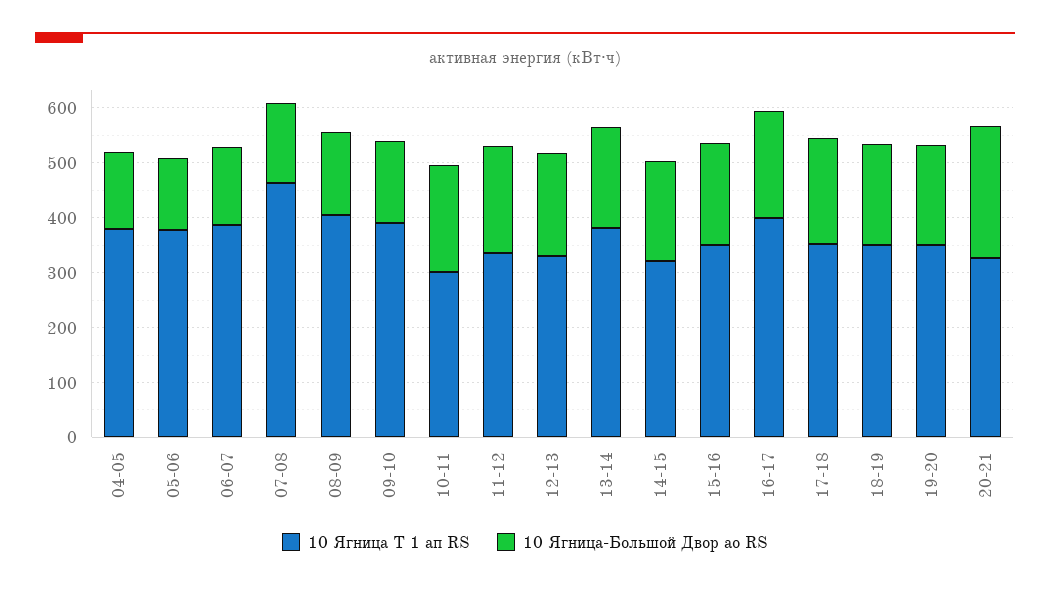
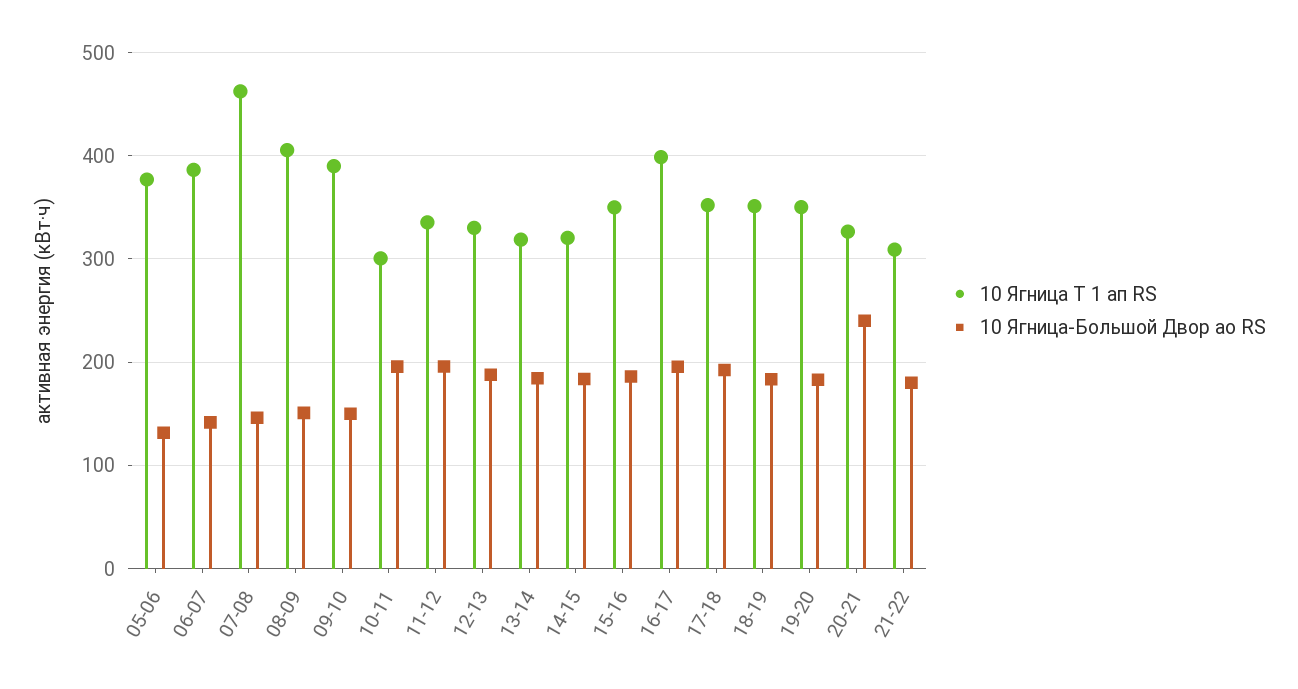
10 Ягница Т 1 ап RS, 04-05: 380 -> none
10 Ягница-Большой Двор ао RS, 04-05: 140 -> none
10 Ягница Т 1 ап RS, 13-14: 380 -> 320
10 Ягница Т 1 ап RS, 21-22: none -> 310
10 Ягница-Большой Двор ао RS, 21-22: none -> 180

